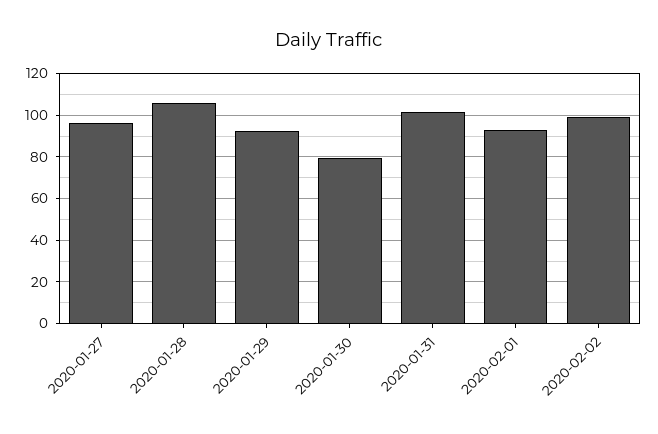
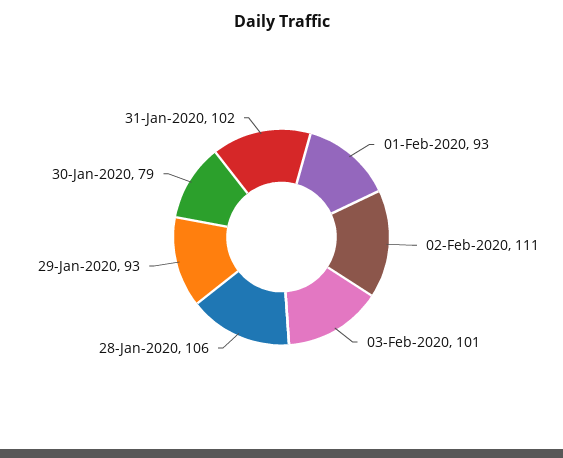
2020-01-27: 95 -> none
2020-02-02: 100 -> 111
03-Feb-2020: none -> 101

